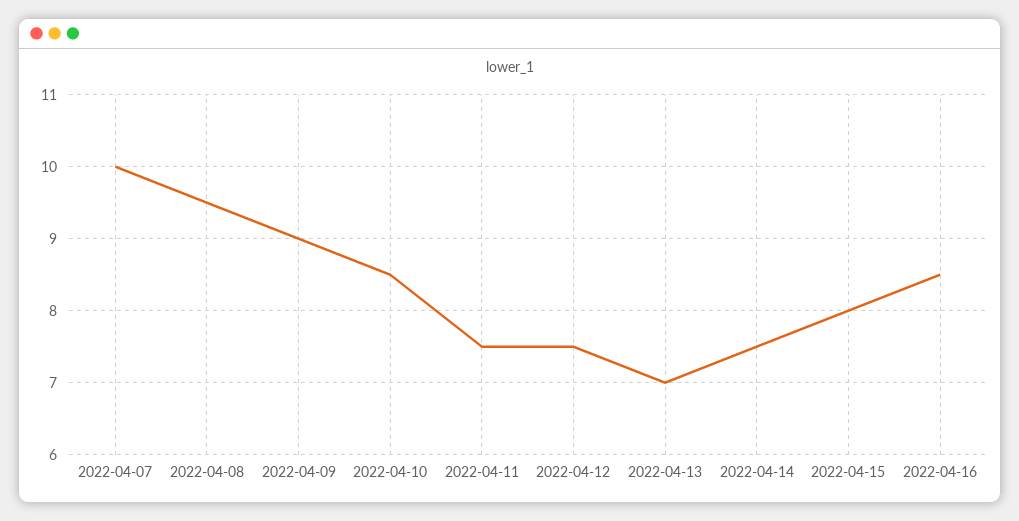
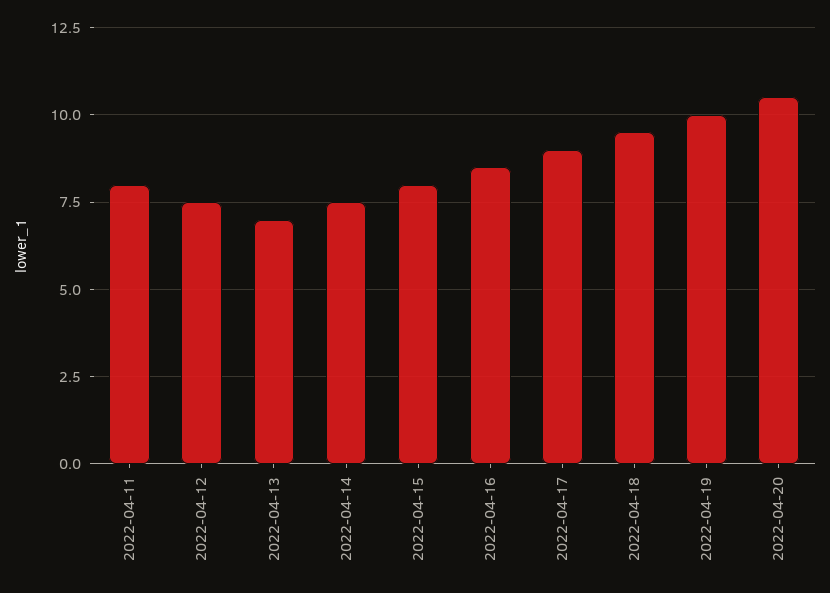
2022-04-07: 10 -> none
2022-04-08: 9.5 -> none
2022-04-09: 9 -> none
2022-04-10: 8.5 -> none
2022-04-11: 7.5 -> 8
2022-04-17: none -> 9
2022-04-18: none -> 9.5
2022-04-19: none -> 10
2022-04-20: none -> 10.5

